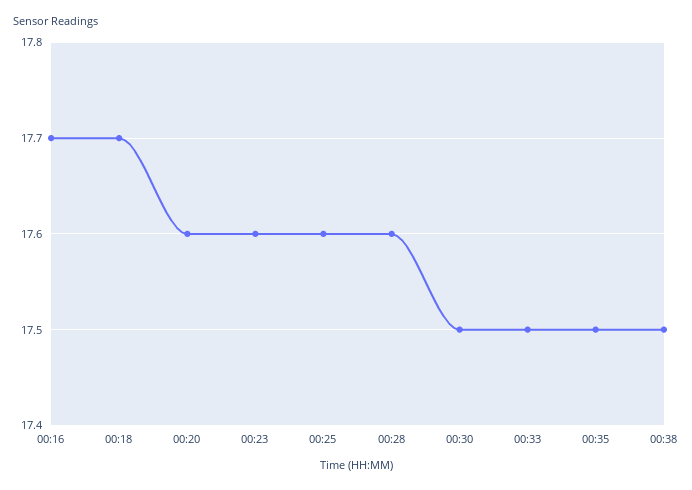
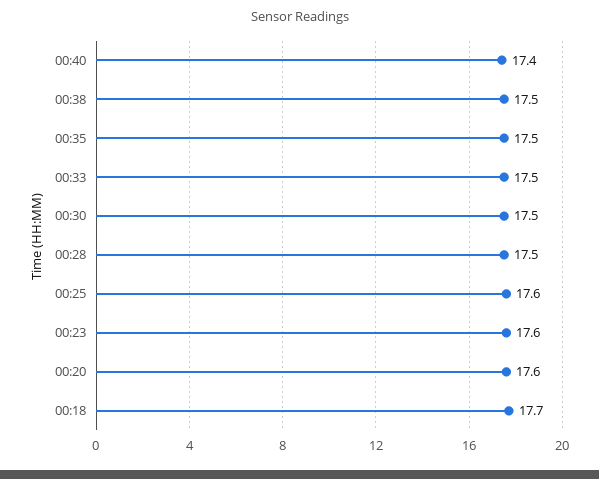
00:16: 17.7 -> none
00:28: 17.6 -> 17.5
00:40: none -> 17.4

